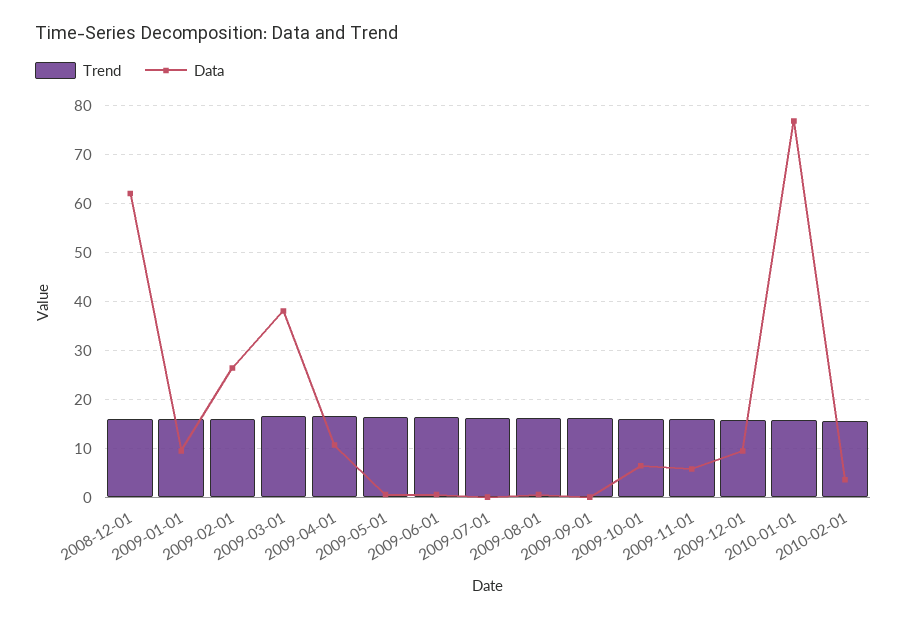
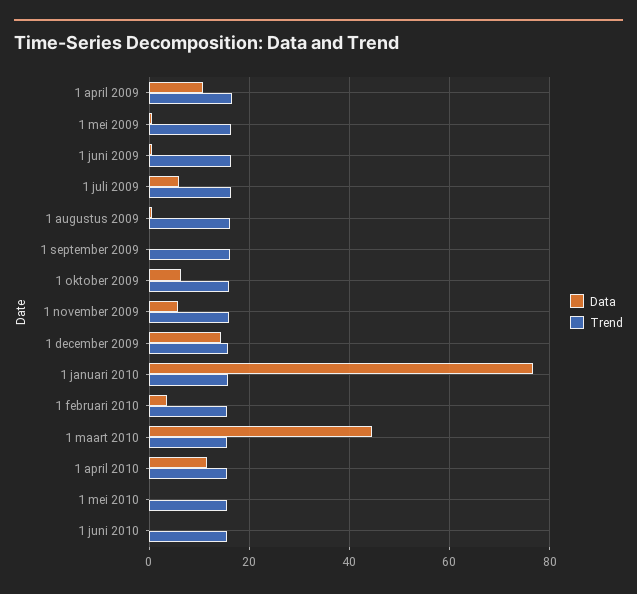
Trend, 2008-12-01: 16 -> none
Data, 2008-12-01: 62 -> none
Trend, 2009-01-01: 16 -> none
Data, 2009-01-01: 10 -> none
Trend, 2009-02-01: 16 -> none
Data, 2009-02-01: 26 -> none
Trend, 2009-03-01: 16 -> none
Data, 2009-03-01: 38 -> none
Data, 2009-07-01: 0 -> 6
Data, 2009-12-01: 10 -> 14
Data, 1 maart 2010: none -> 44
Trend, 1 maart 2010: none -> 16
Data, 1 april 2010: none -> 12
Trend, 1 april 2010: none -> 16
Data, 1 mei 2010: none -> 0
Trend, 1 mei 2010: none -> 16
Data, 1 juni 2010: none -> 0
Trend, 1 juni 2010: none -> 16

